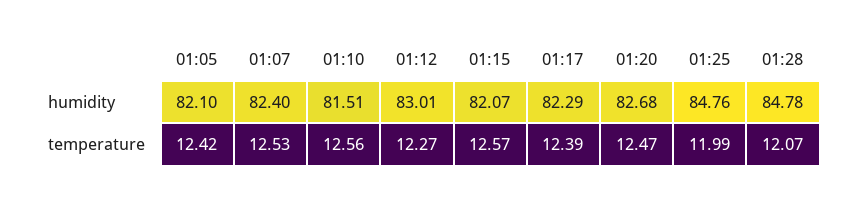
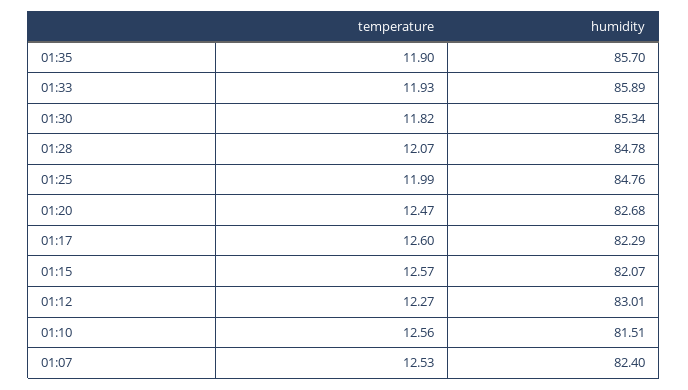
01:05, humidity: 82.1 -> none
01:05, temperature: 12.42 -> none
01:17, temperature: 12.39 -> 12.6
01:35, temperature: none -> 11.9
01:35, humidity: none -> 85.7
01:33, temperature: none -> 11.93
01:33, humidity: none -> 85.89
01:30, temperature: none -> 11.82
01:30, humidity: none -> 85.34

